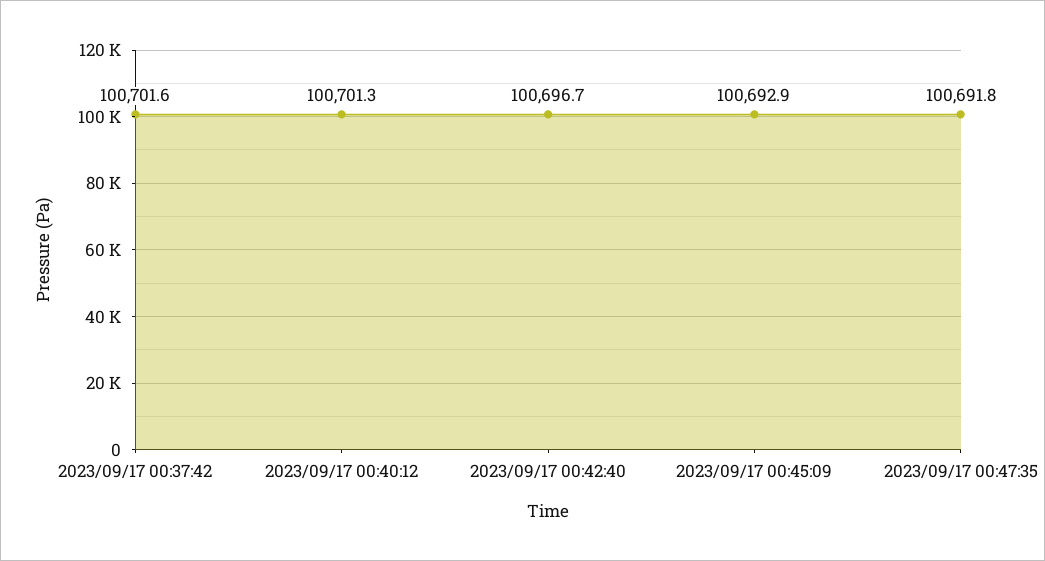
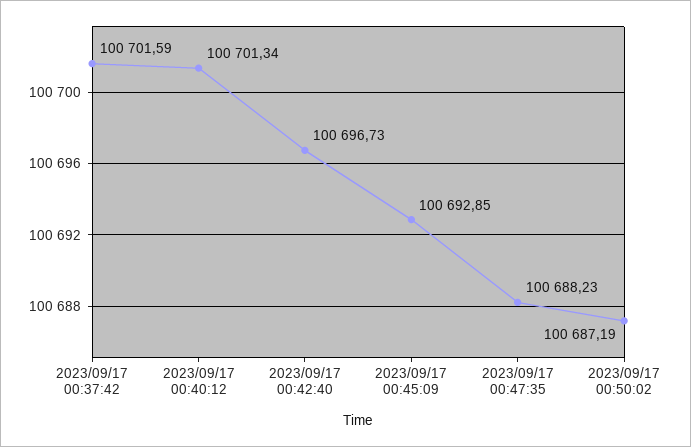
2023/09/17 00:47:35: 100691.8 -> 100688.23
2023/09/17 00:50:02: none -> 100687.19

